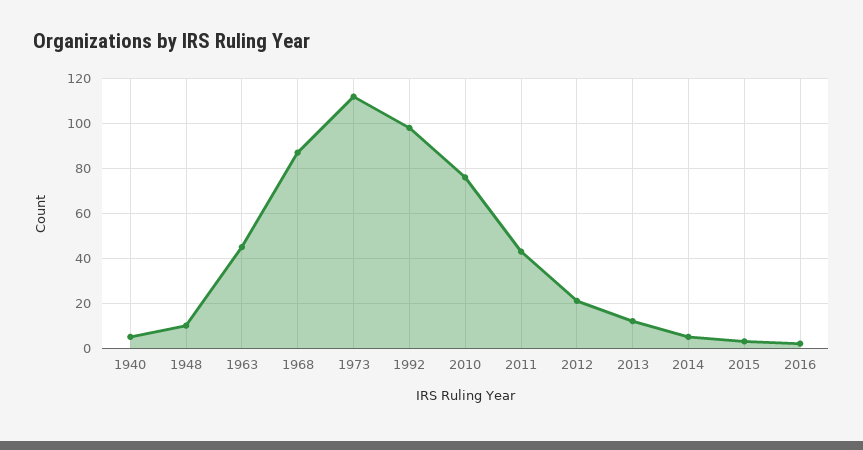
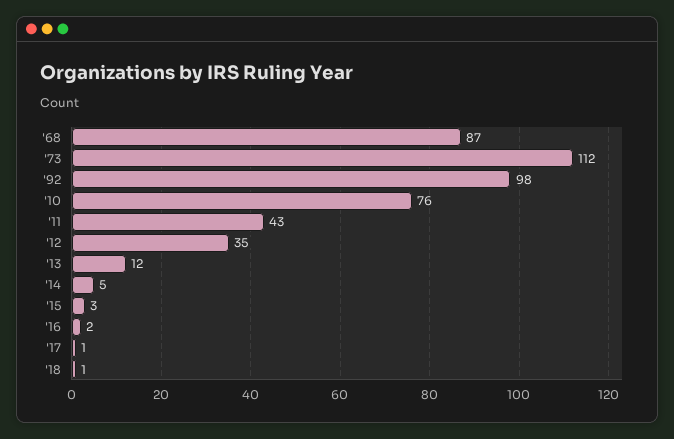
1940: 5 -> none
1948: 10 -> none
1963: 45 -> none
2012: 20 -> 35
'17: none -> 1
'18: none -> 1

